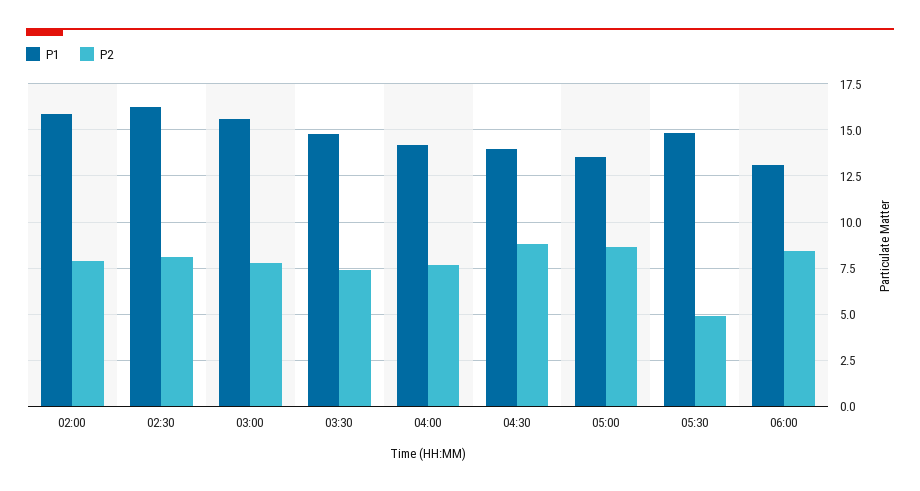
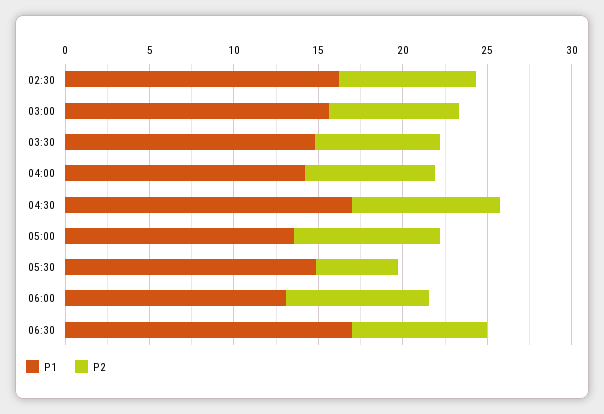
P1, 02:00: 16 -> none
P2, 02:00: 8 -> none
P1, 04:30: 14 -> 17
P1, 06:30: none -> 17
P2, 06:30: none -> 8

